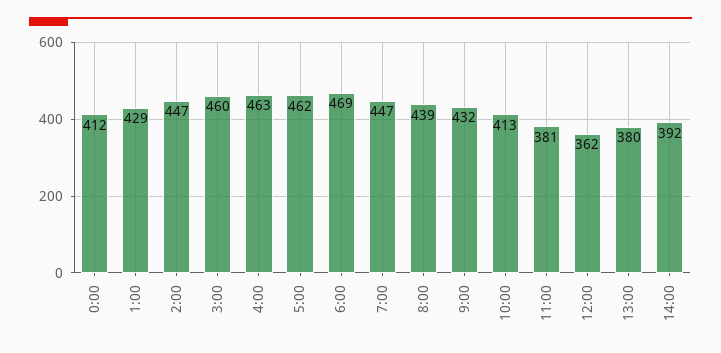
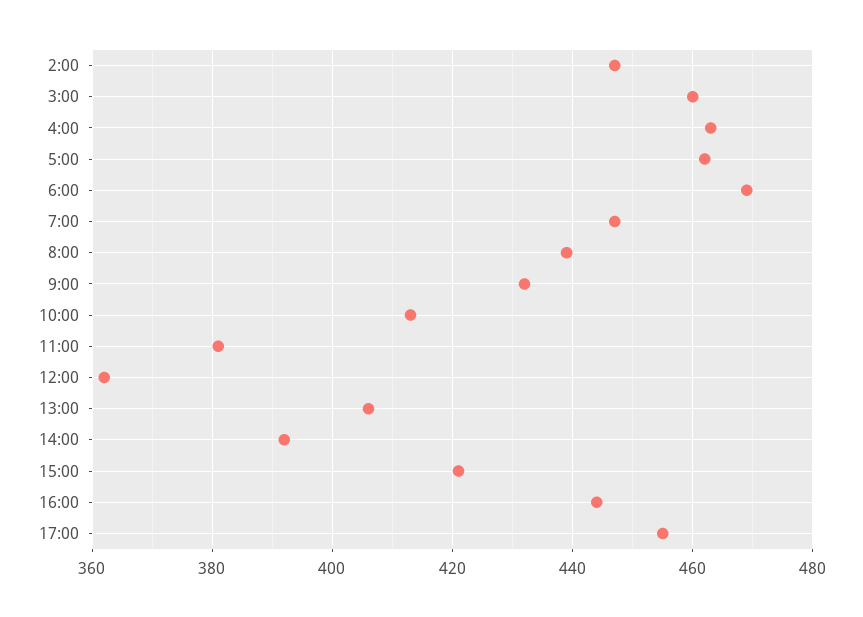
0:00: 412 -> none
1:00: 429 -> none
13:00: 380 -> 405
15:00: none -> 420
16:00: none -> 445
17:00: none -> 455

